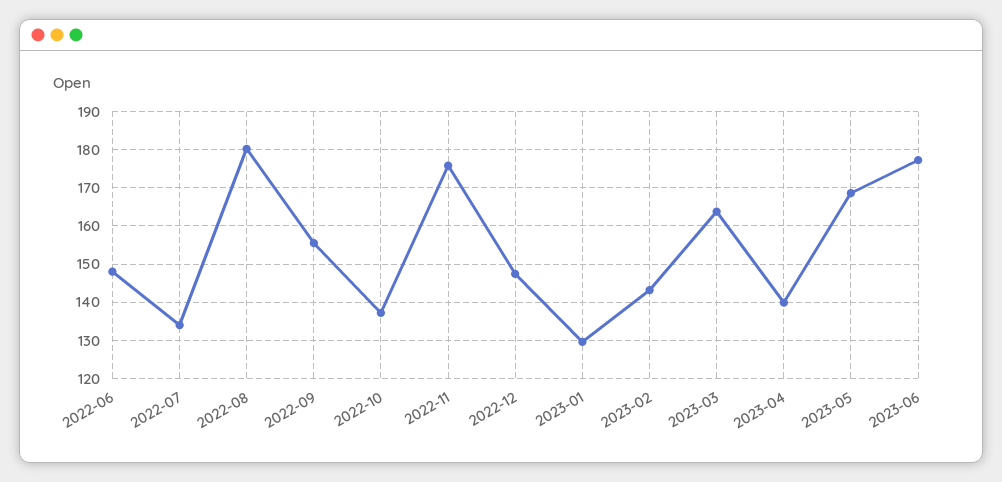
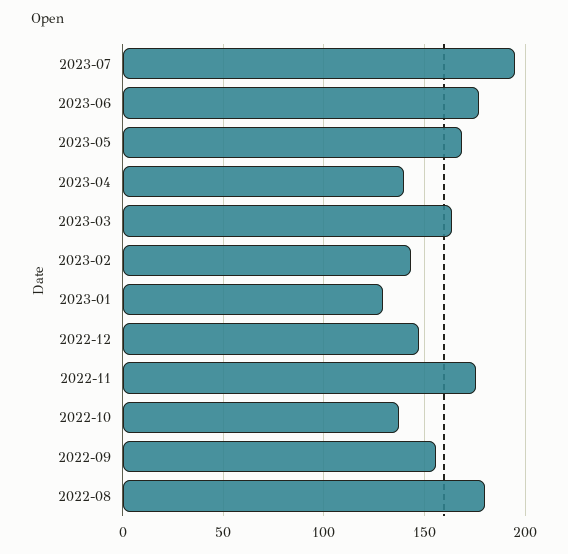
2022-06: 148 -> none
2022-07: 134 -> none
2023-07: none -> 195

